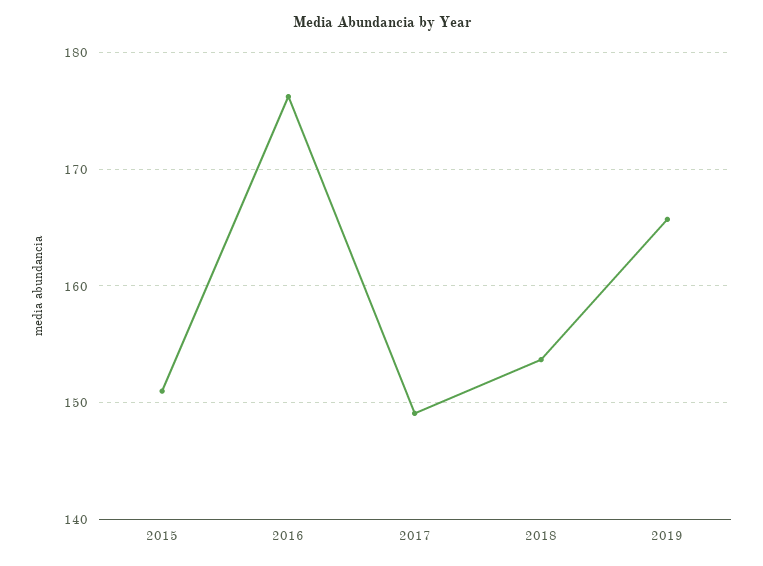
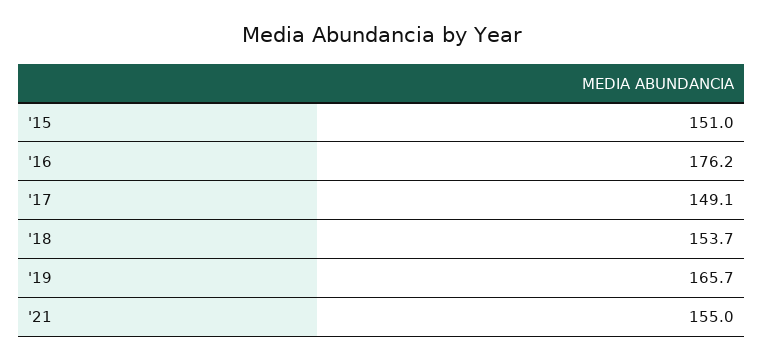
'21: none -> 155

